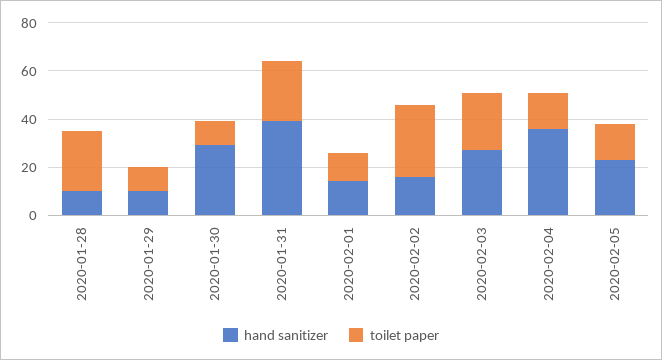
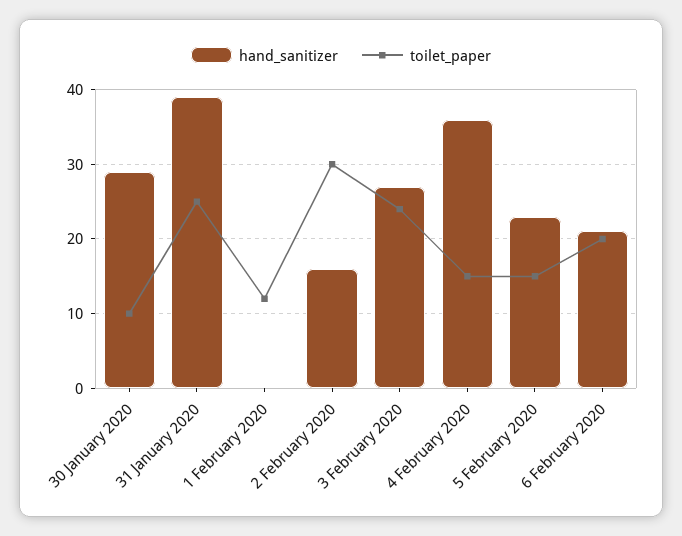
hand sanitizer, 2020-01-28: 10 -> none
toilet paper, 2020-01-28: 25 -> none
hand sanitizer, 2020-01-29: 10 -> none
toilet paper, 2020-01-29: 10 -> none
hand sanitizer, 2020-02-01: 15 -> 0
hand sanitizer, 6 February 2020: none -> 21
toilet paper, 6 February 2020: none -> 20

